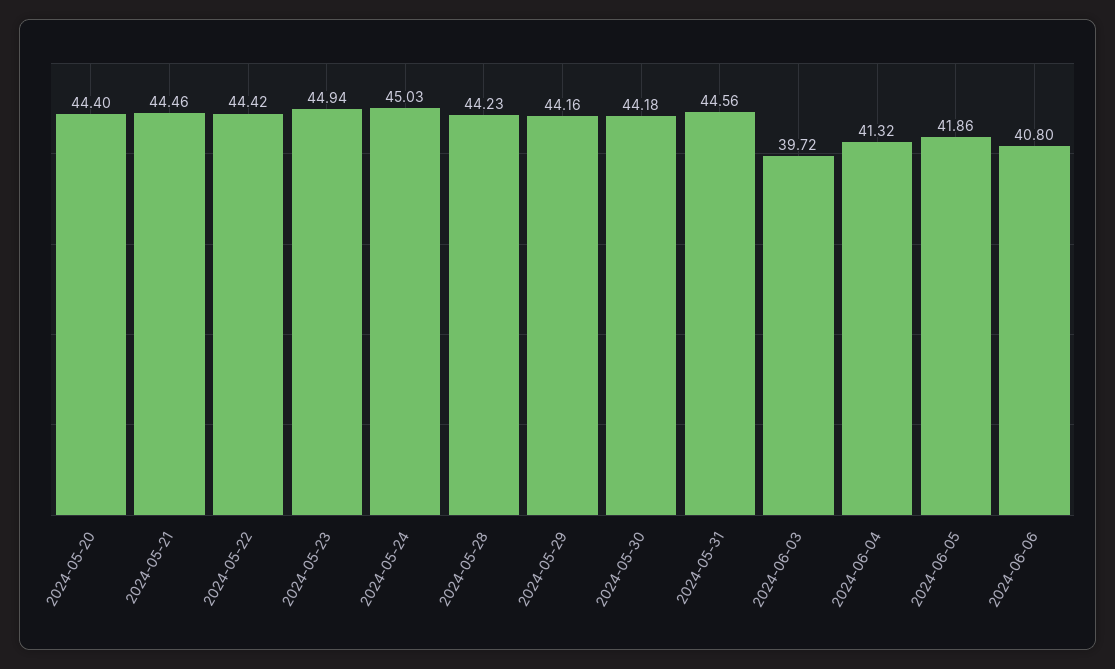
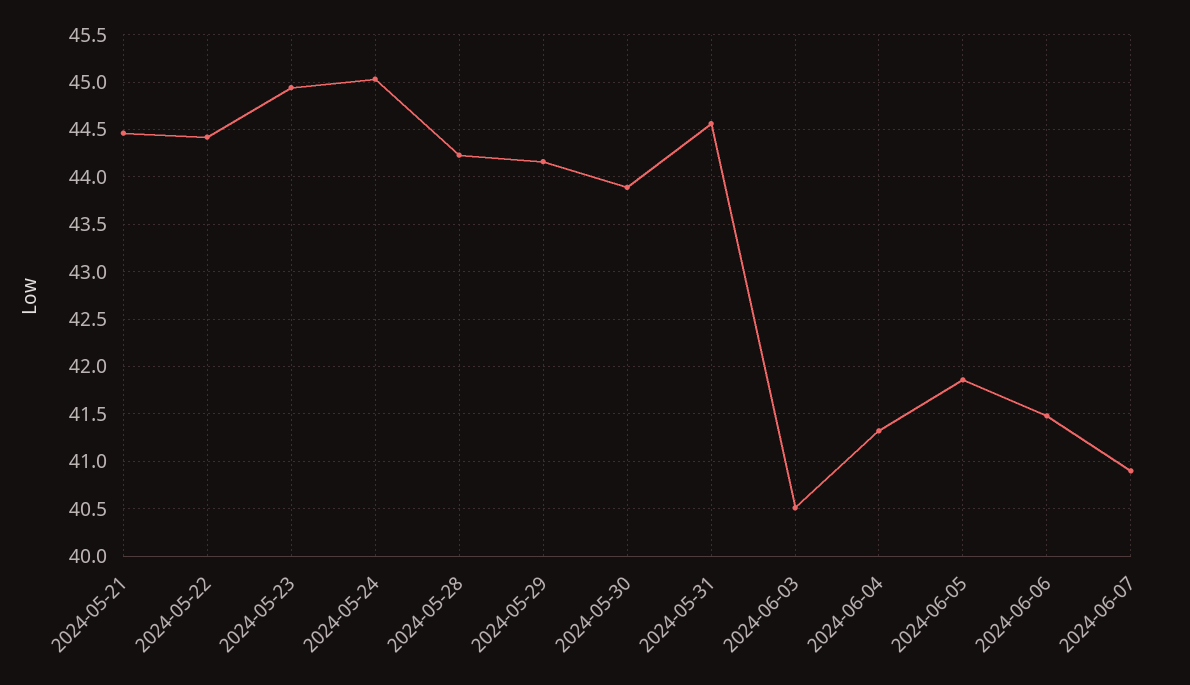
2024-05-20: 44.4 -> none
2024-05-30: 44.18 -> 43.9
2024-06-03: 39.72 -> 40.5
2024-06-06: 40.8 -> 41.5
2024-06-07: none -> 40.9

